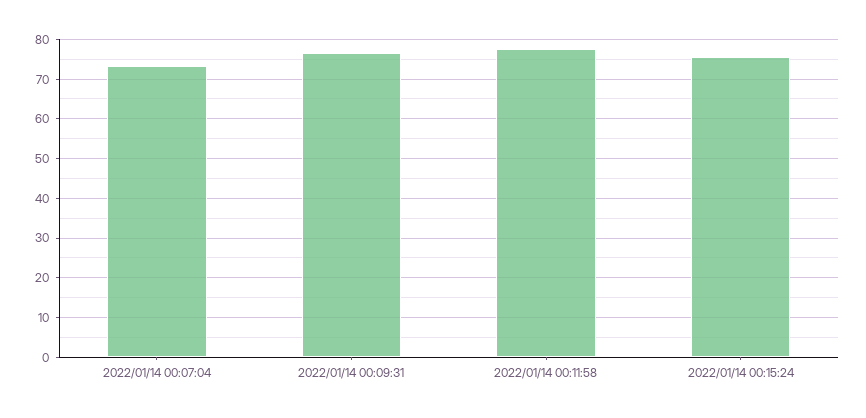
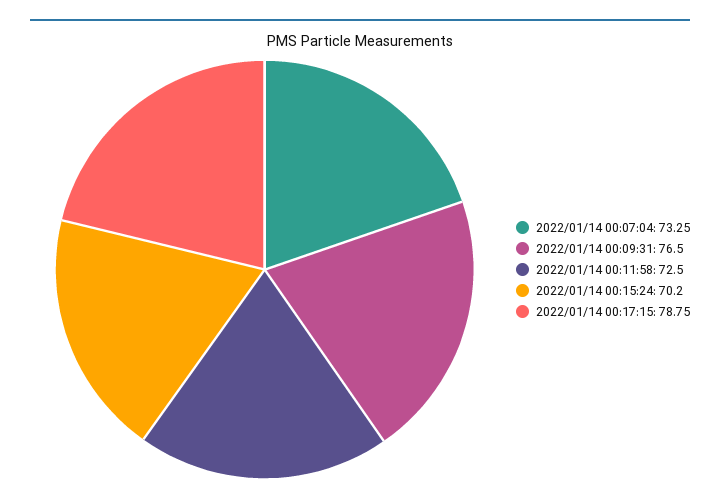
2022/01/14 00:11:58: 78 -> 72.5
2022/01/14 00:15:24: 76 -> 70.2
2022/01/14 00:17:15: none -> 78.75

